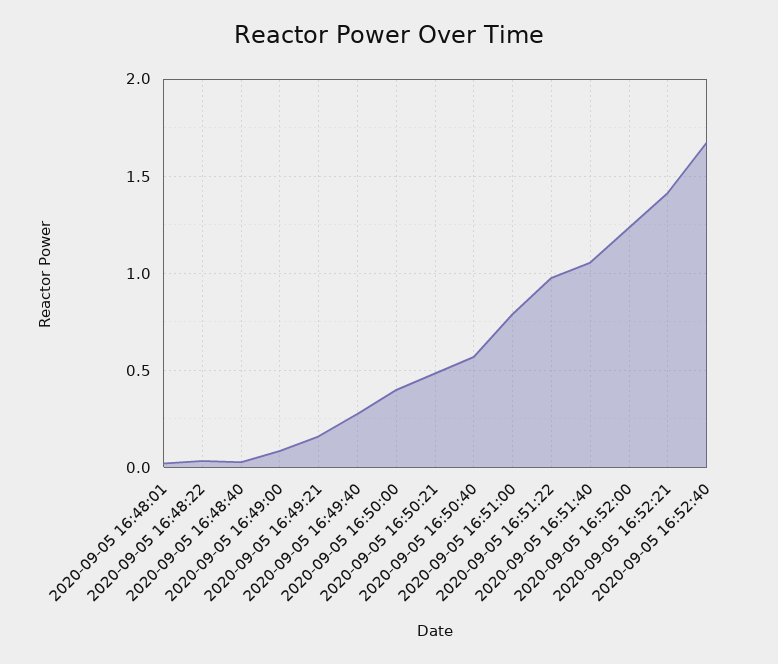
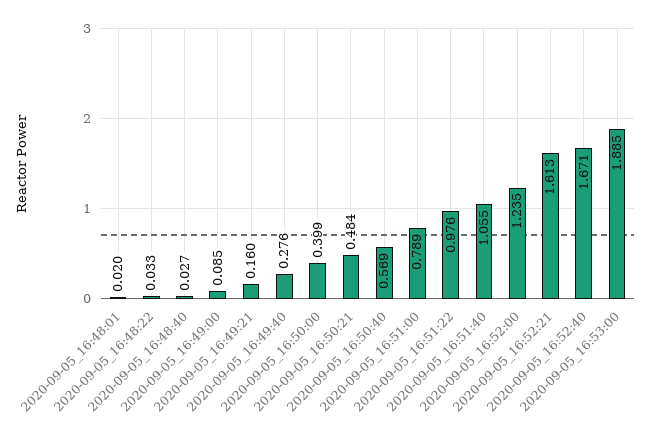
2020-09-05 16:52:21: 1.4 -> 1.613
2020-09-05_16:53:00: none -> 1.885

